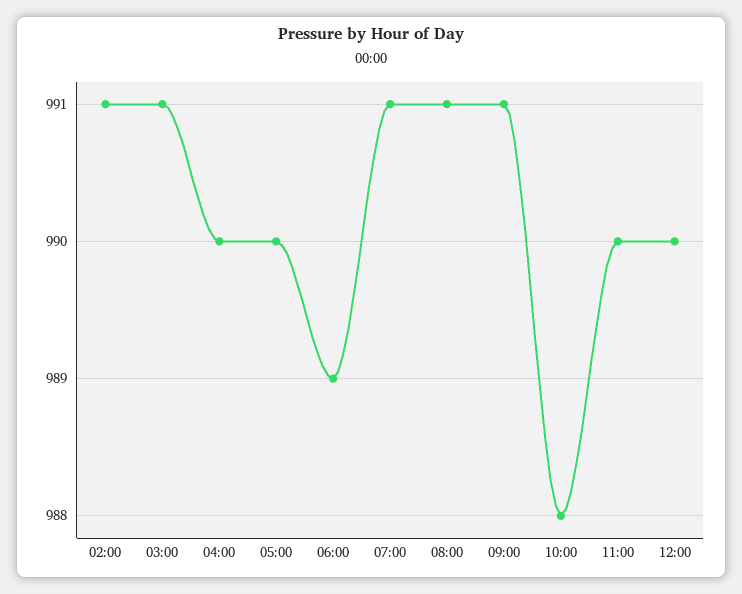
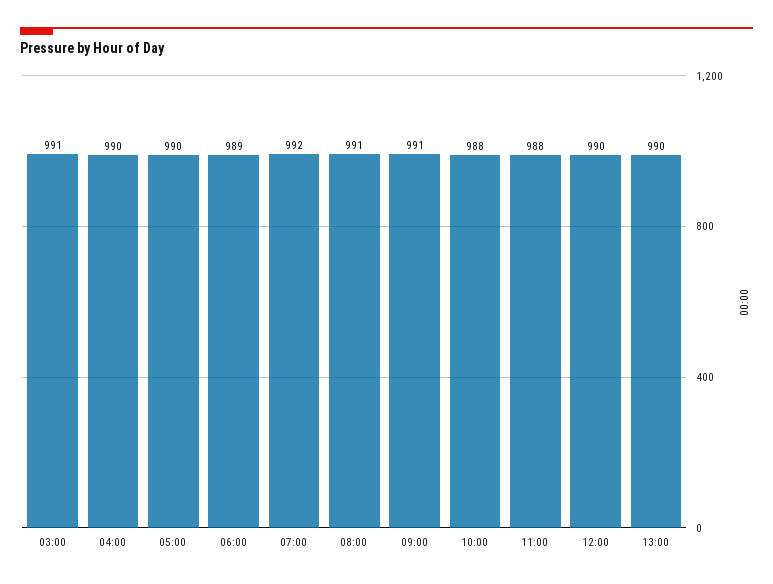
02:00: 991 -> none
07:00: 991 -> 992
11:00: 990 -> 988
13:00: none -> 990

